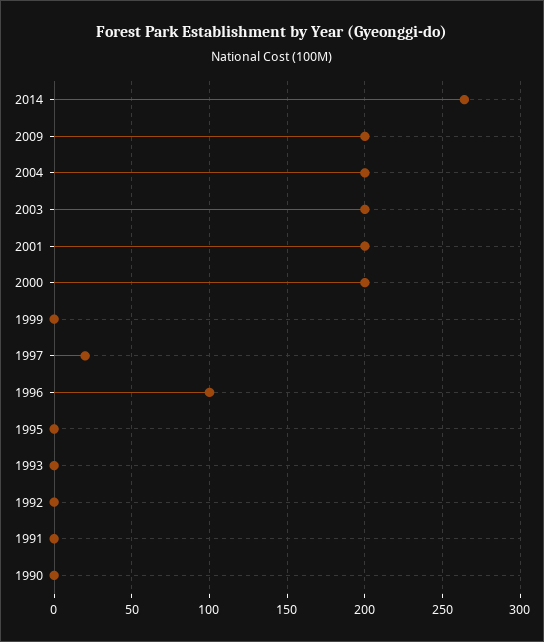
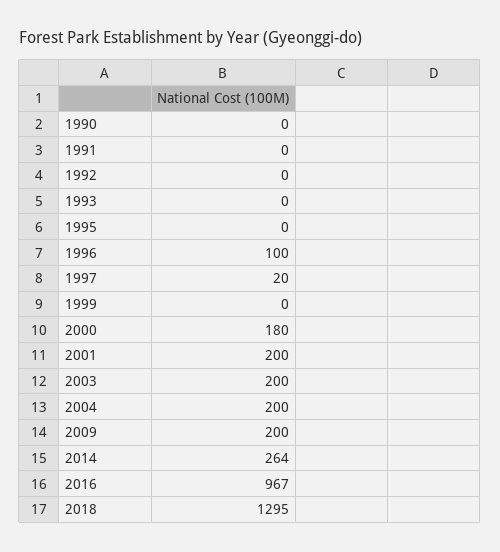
2000: 200 -> 180
2016: none -> 967
2018: none -> 1295

